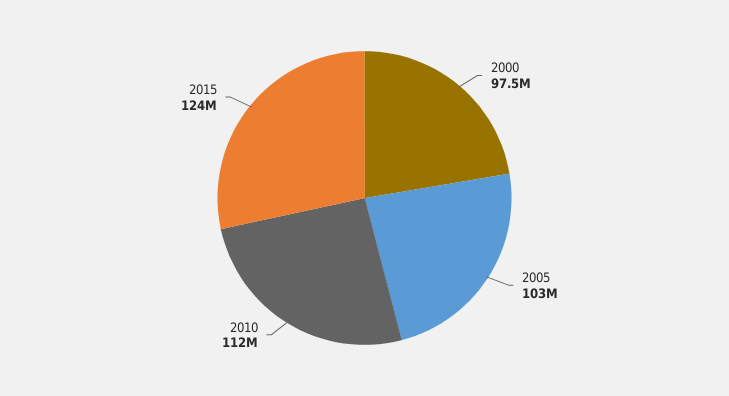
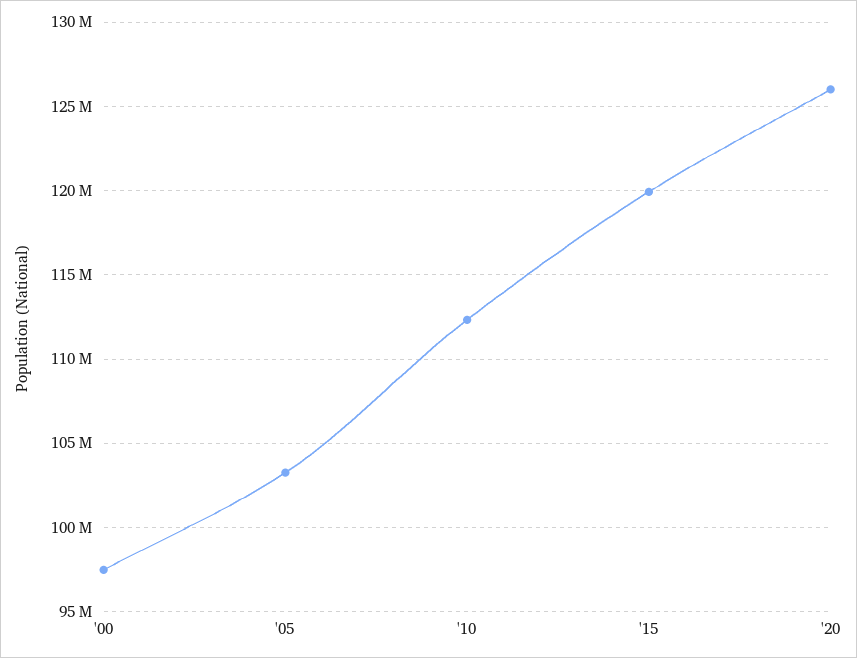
2015: 124000000 -> 120000000
'20: none -> 126000000

